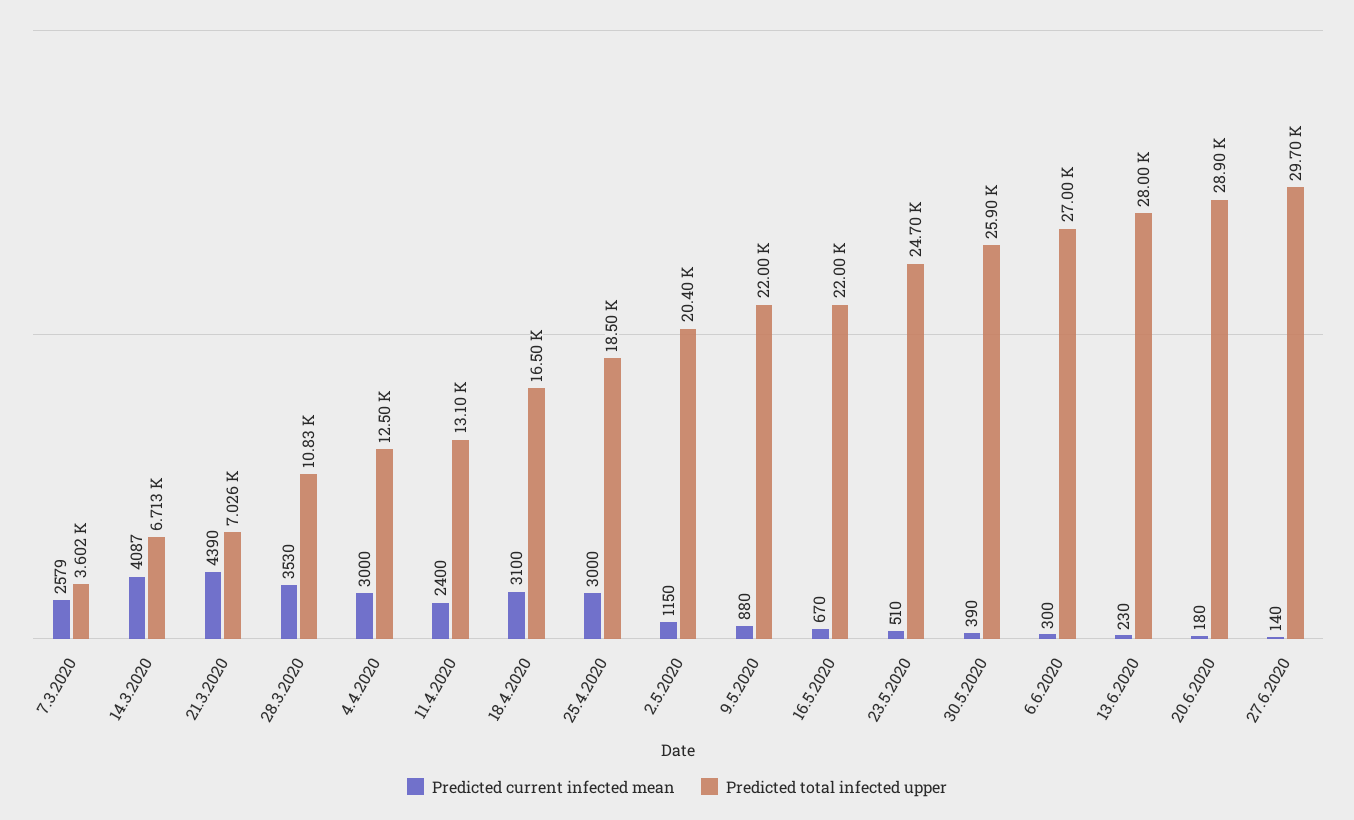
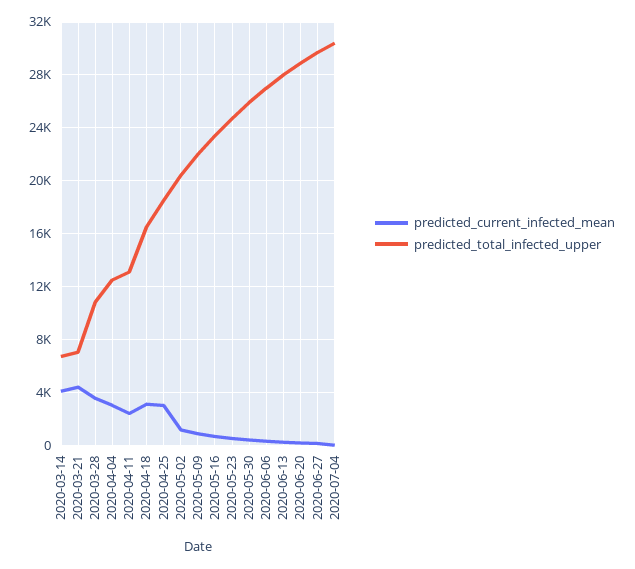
Predicted current infected mean, 7.3.2020: 2579 -> none
Predicted total infected upper, 7.3.2020: 3602 -> none
Predicted total infected upper, 16.5.2020: 22000 -> 23500
Predicted current infected mean, 2020-07-04: none -> 0
Predicted total infected upper, 2020-07-04: none -> 30500

